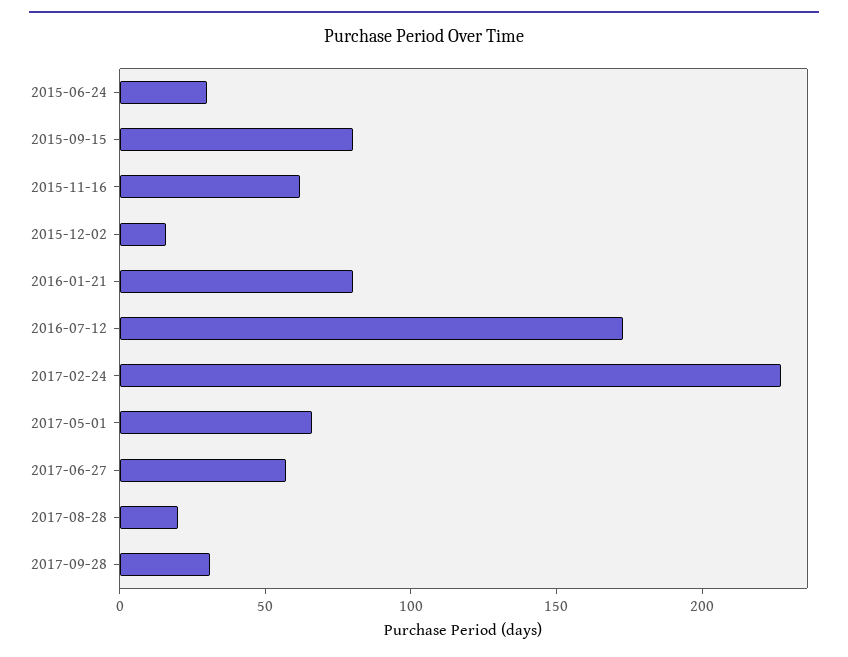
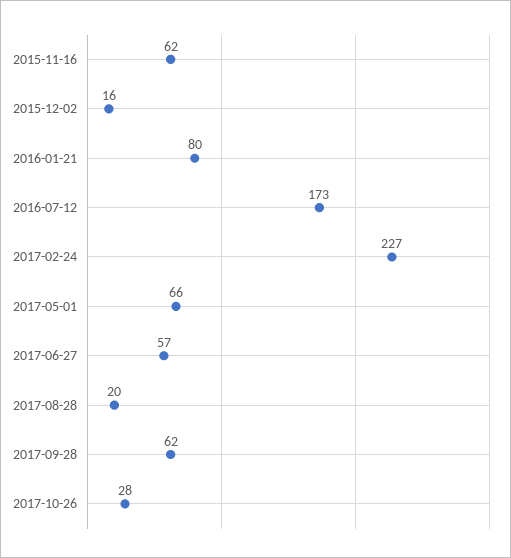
2015-06-24: 30 -> none
2015-09-15: 80 -> none
2017-09-28: 30 -> 62
2017-10-26: none -> 28

